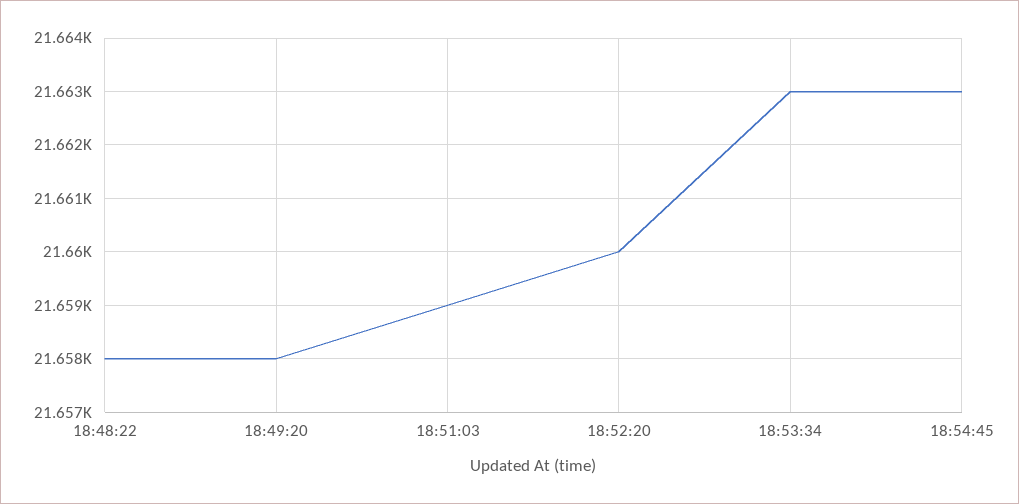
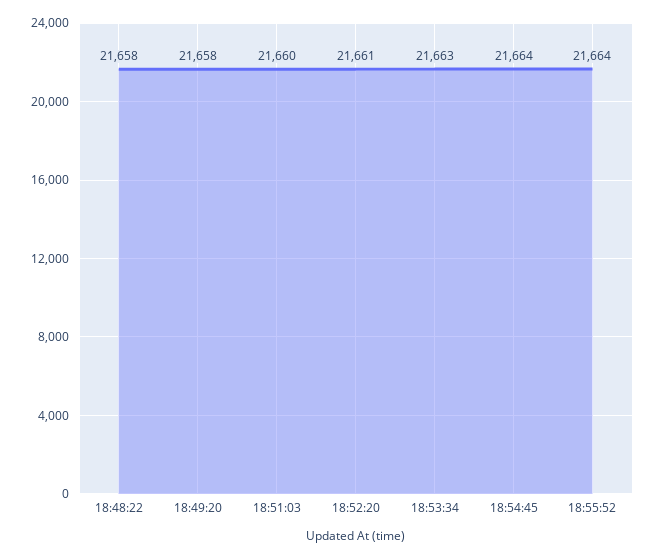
18:51:03: 21659 -> 21660
18:52:20: 21660 -> 21661
18:54:45: 21663 -> 21664
18:55:52: none -> 21664

